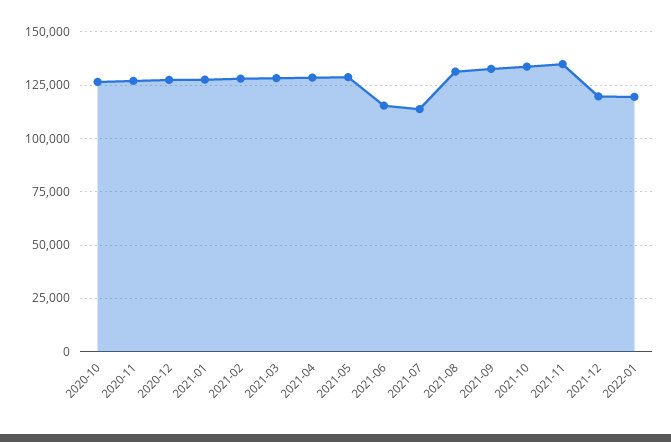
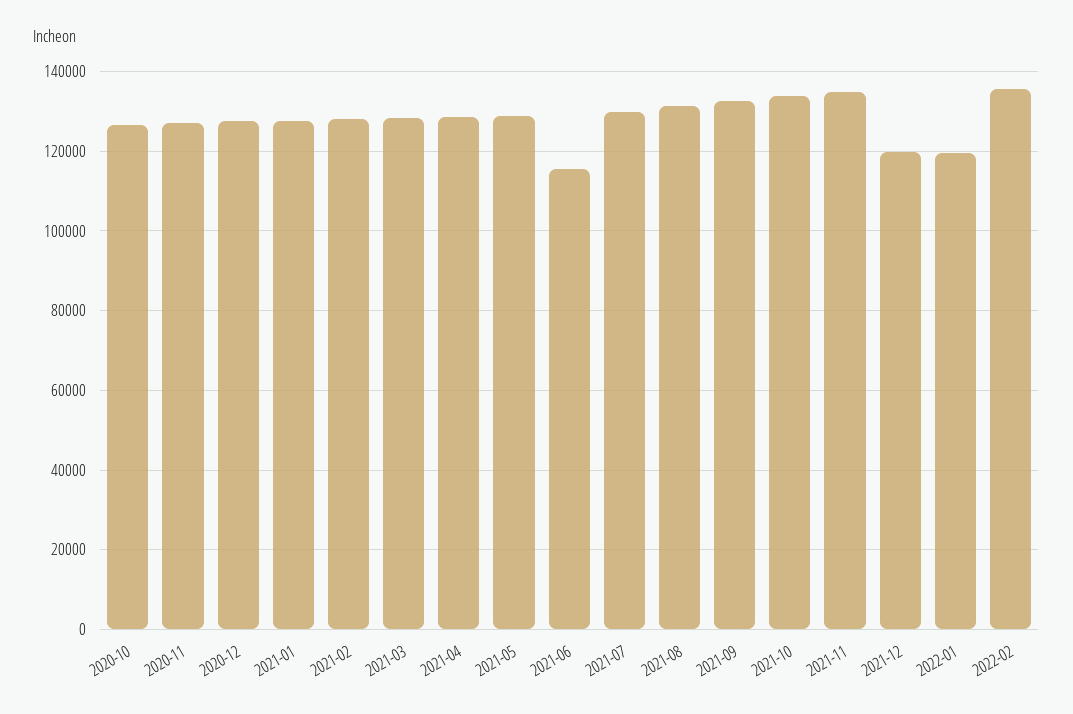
2021-07: 115000 -> 130000
2022-02: none -> 136000

